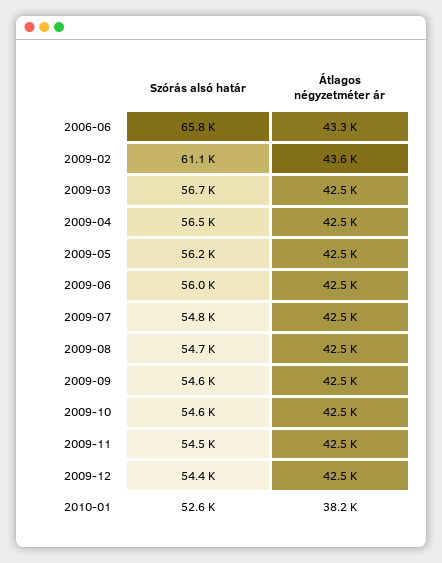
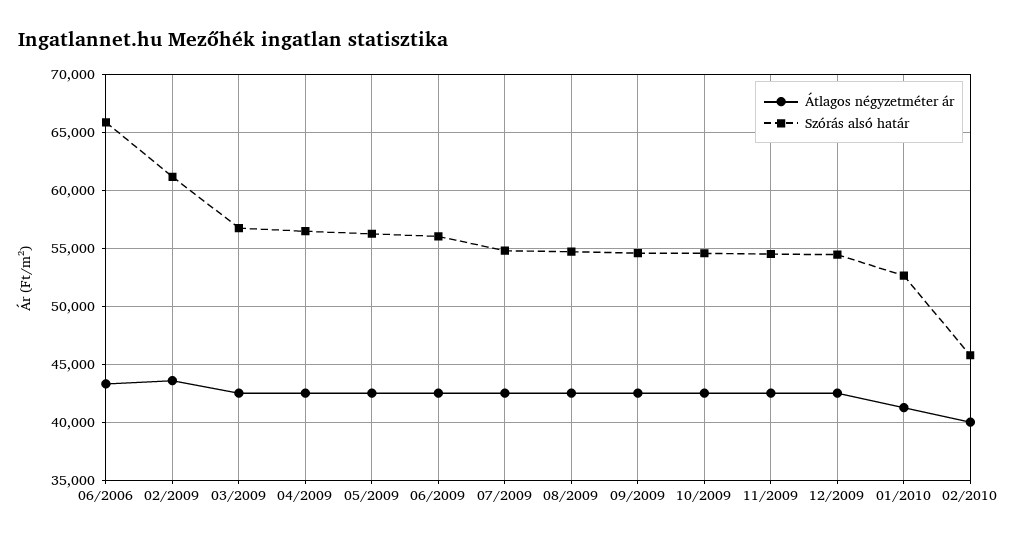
Átlagos négyzetméter ár, 2010-01: 38200 -> 41000
Átlagos négyzetméter ár, 02/2010: none -> 40000
Szórás alsó határ, 02/2010: none -> 46000

